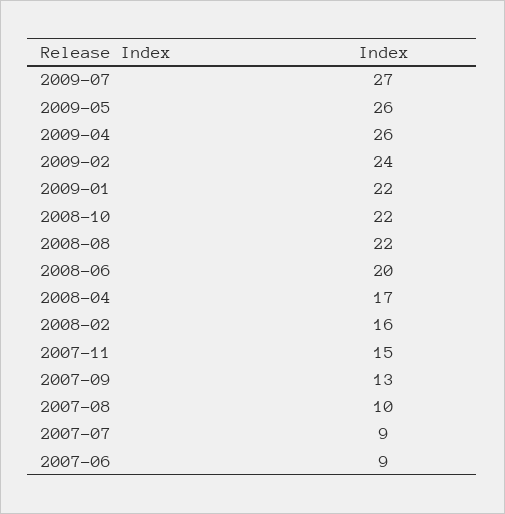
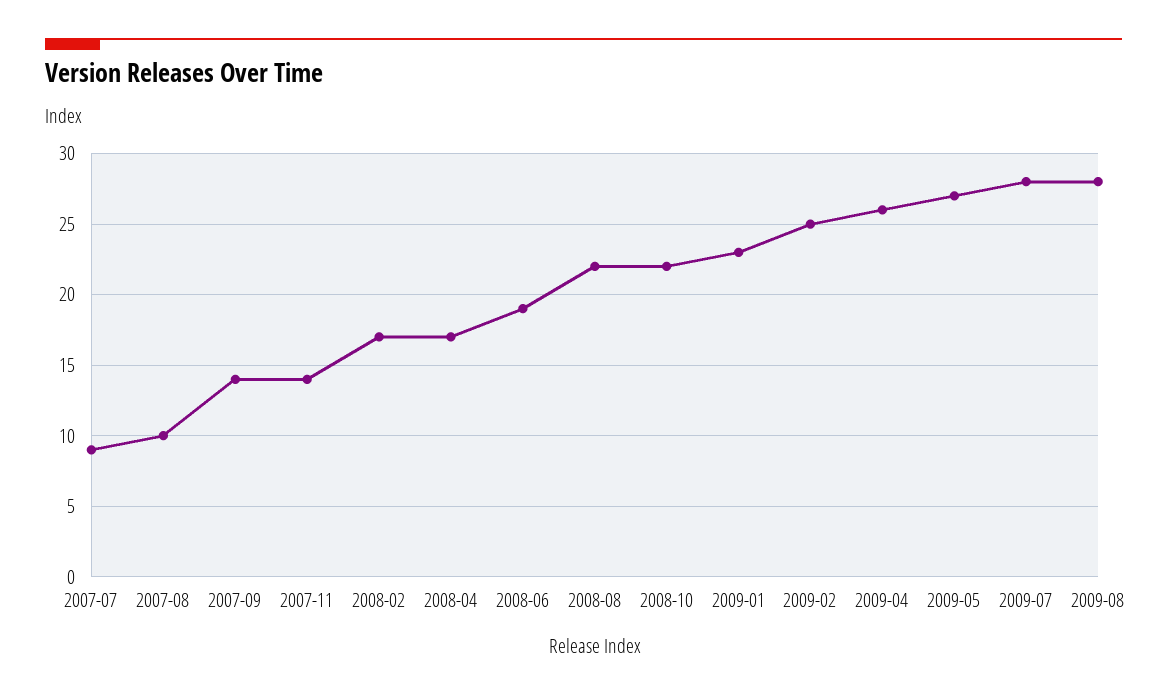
2009-07: 27 -> 28
2009-05: 26 -> 27
2009-02: 24 -> 25
2009-01: 22 -> 23
2008-06: 20 -> 19
2008-02: 16 -> 17
2007-11: 15 -> 14
2007-09: 13 -> 14
2007-06: 9 -> none
2009-08: none -> 28

